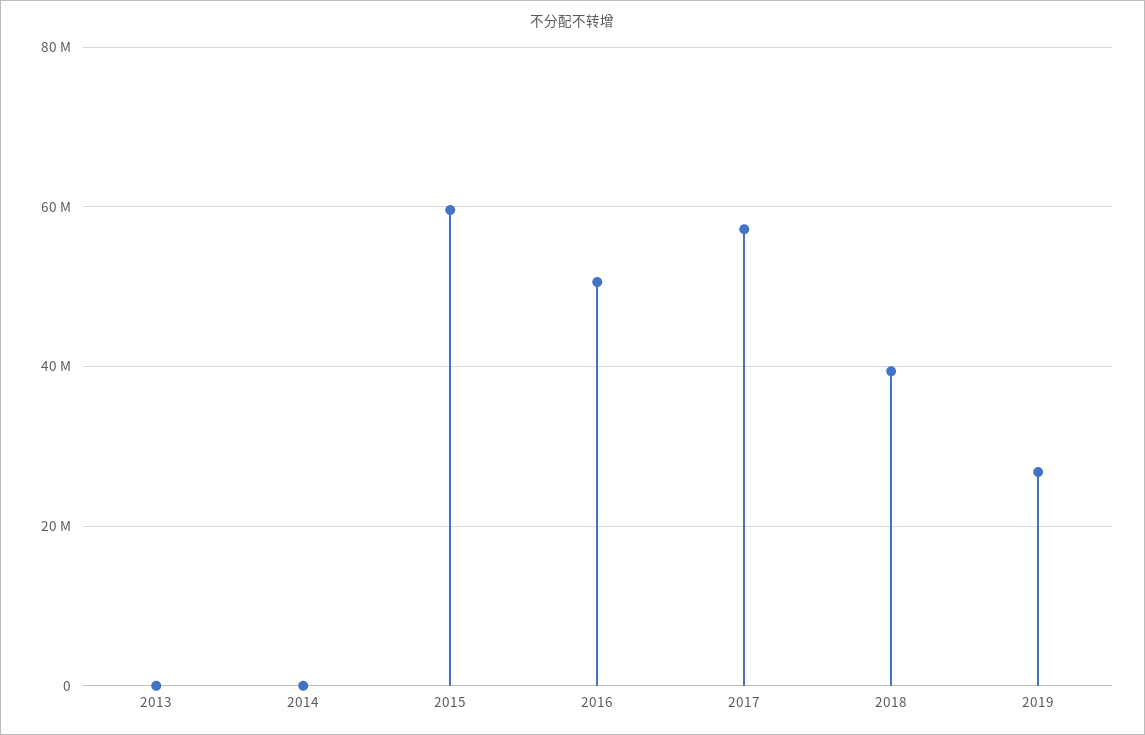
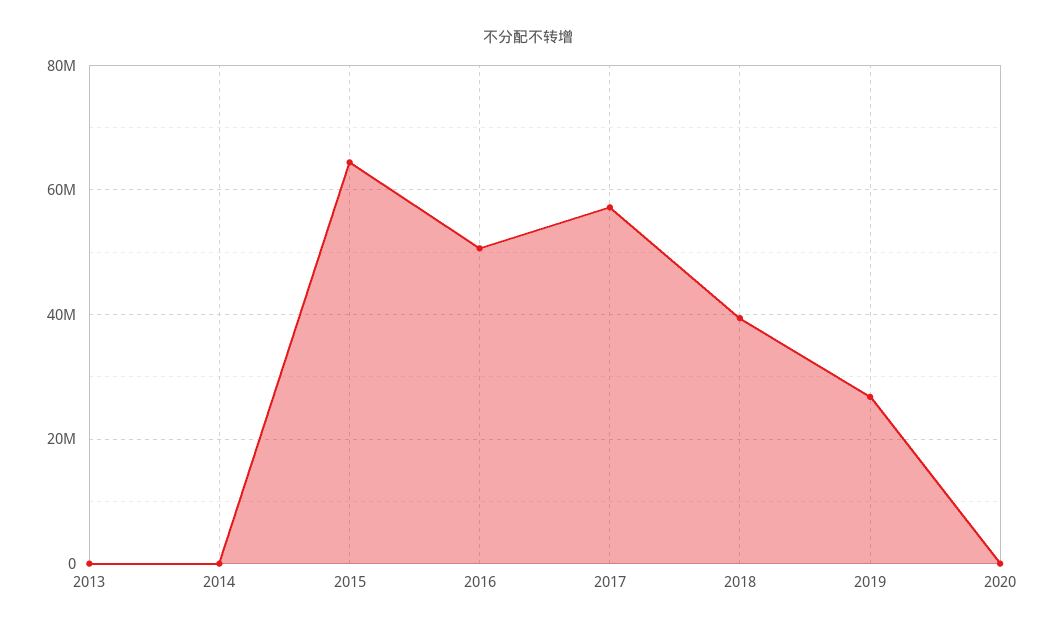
2015: 60000000 -> 64000000
2020: none -> 0

